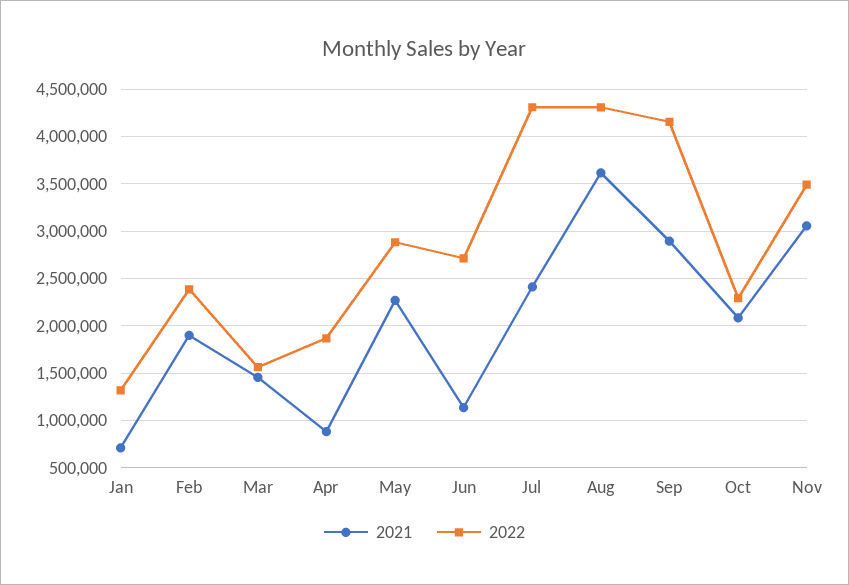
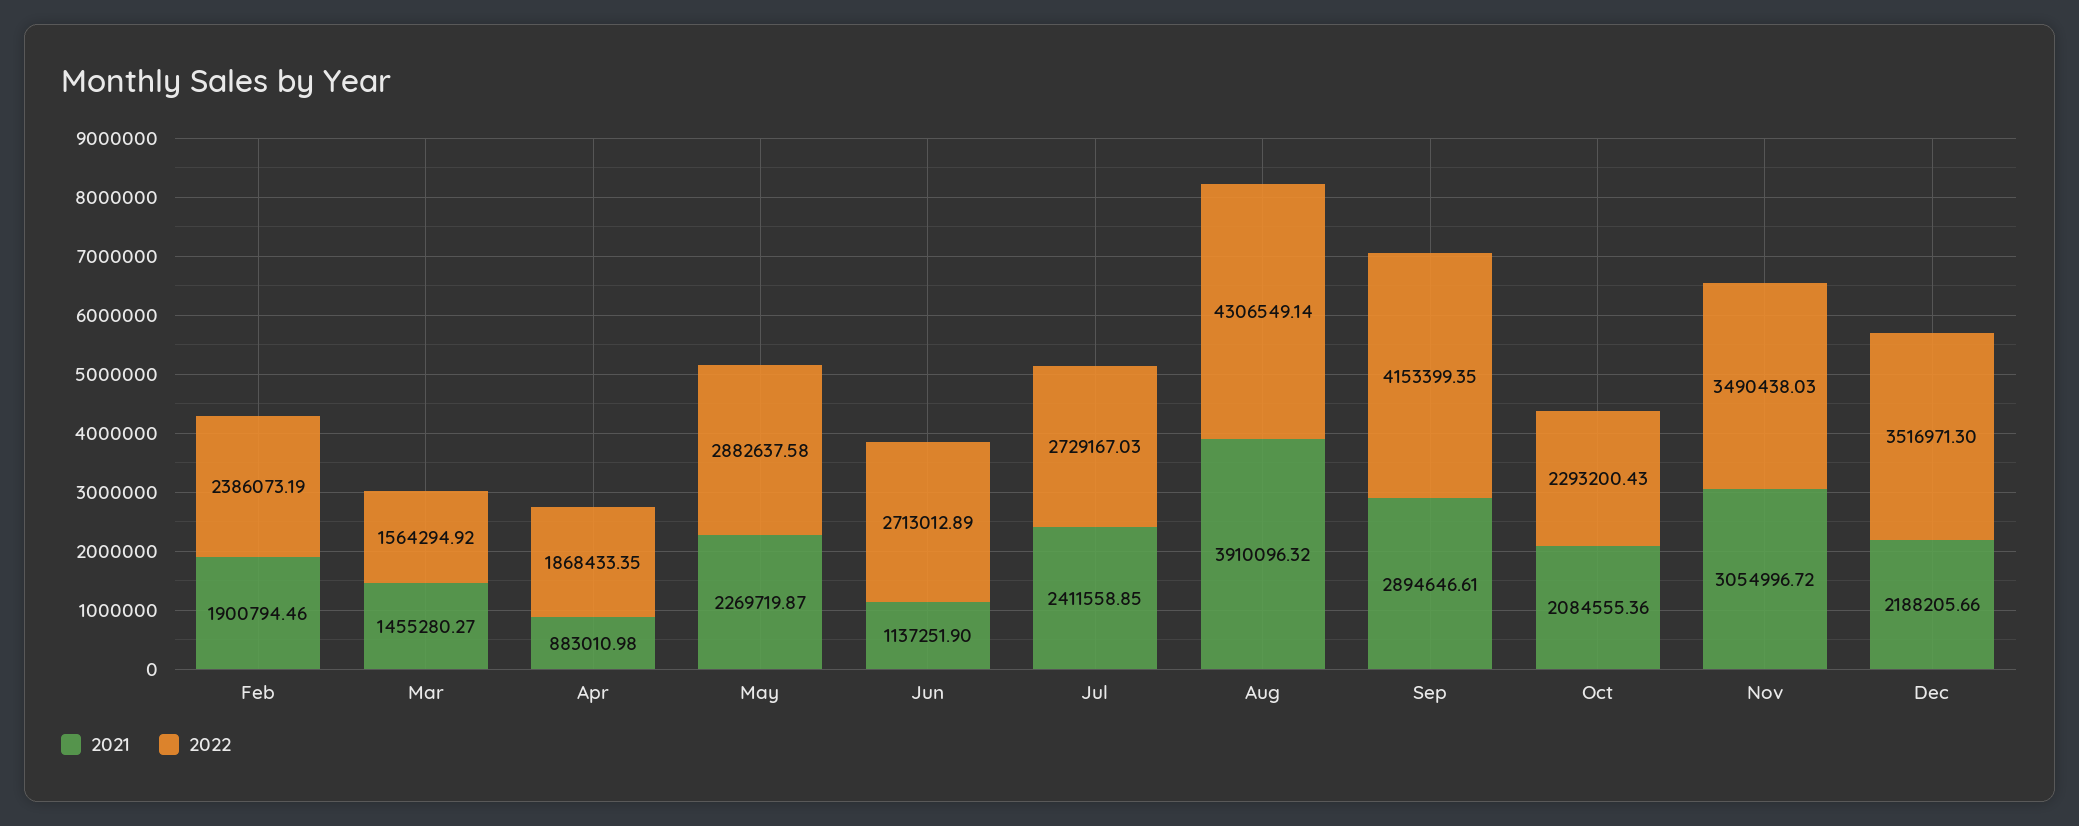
2021, Jan: 700000 -> none
2022, Jan: 1300000 -> none
2022, Jul: 4300000 -> 2729167.03
2021, Aug: 3600000 -> 3910096.32
2021, Dec: none -> 2188205.66
2022, Dec: none -> 3516971.3

